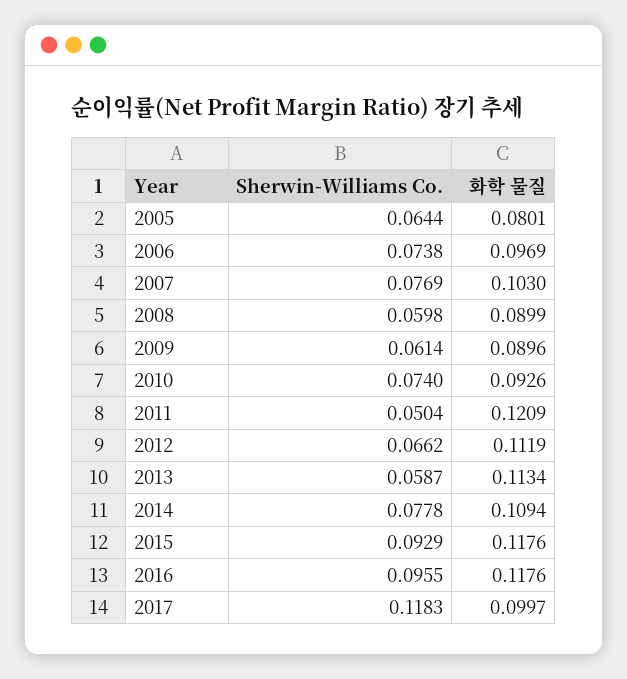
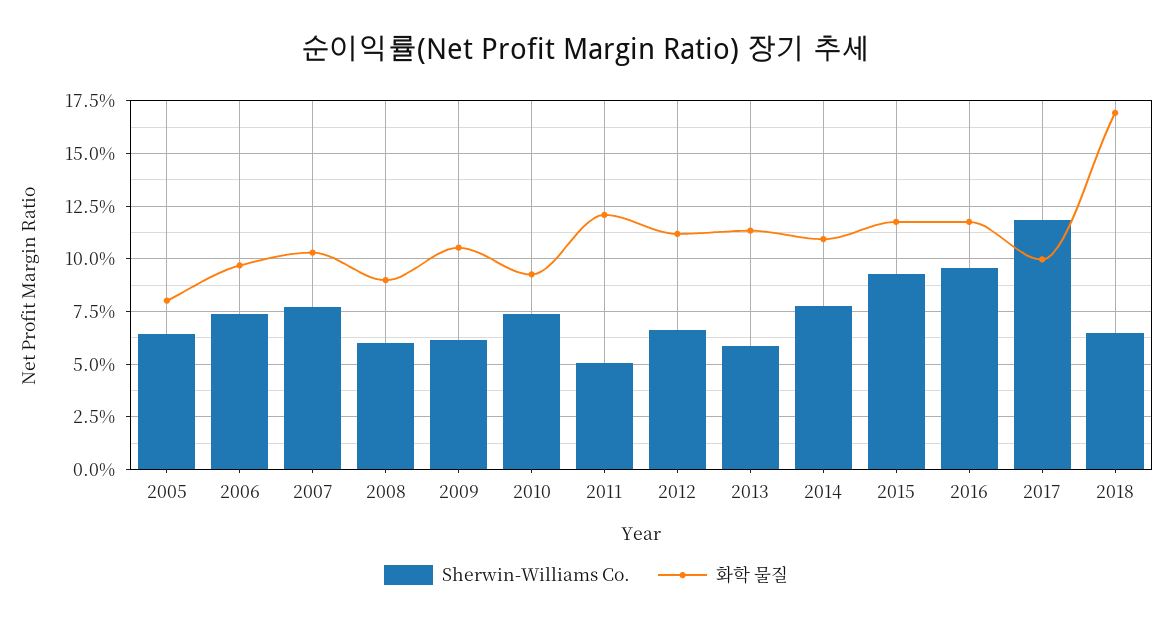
화학 물질, 2009: 0.0896 -> 0.105
Sherwin-Williams Co., 2018: none -> 0.065
화학 물질, 2018: none -> 0.17

